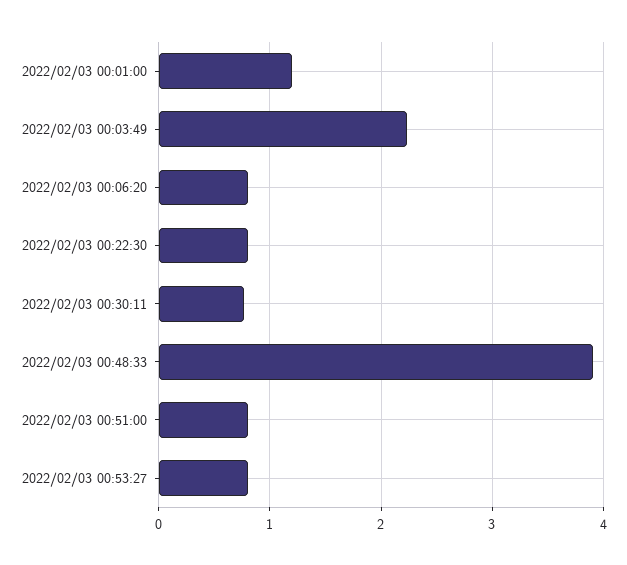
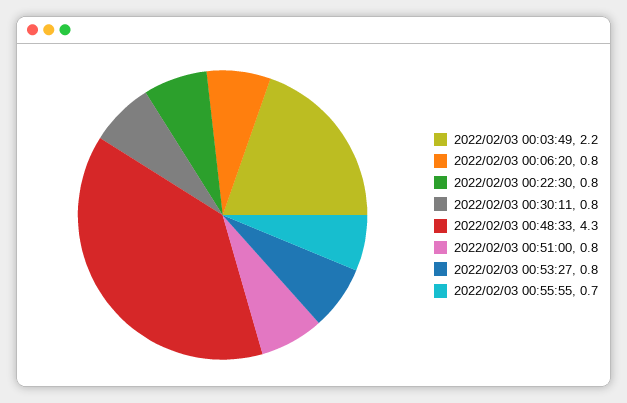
2022/02/03 00:01:00: 1.2 -> none
2022/02/03 00:48:33: 3.9 -> 4.3
2022/02/03 00:55:55: none -> 0.7

